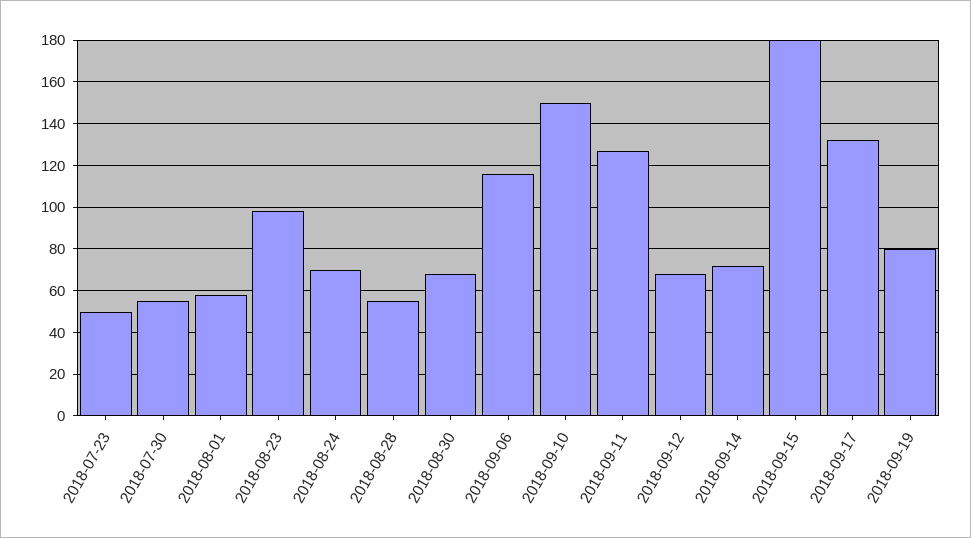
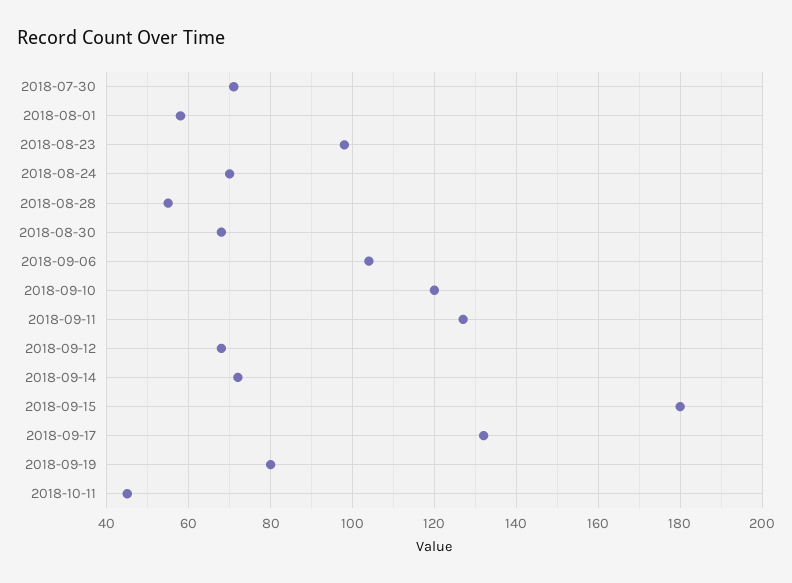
2018-07-23: 50 -> none
2018-07-30: 55 -> 70
2018-09-06: 115 -> 105
2018-09-10: 150 -> 120
2018-10-11: none -> 45

